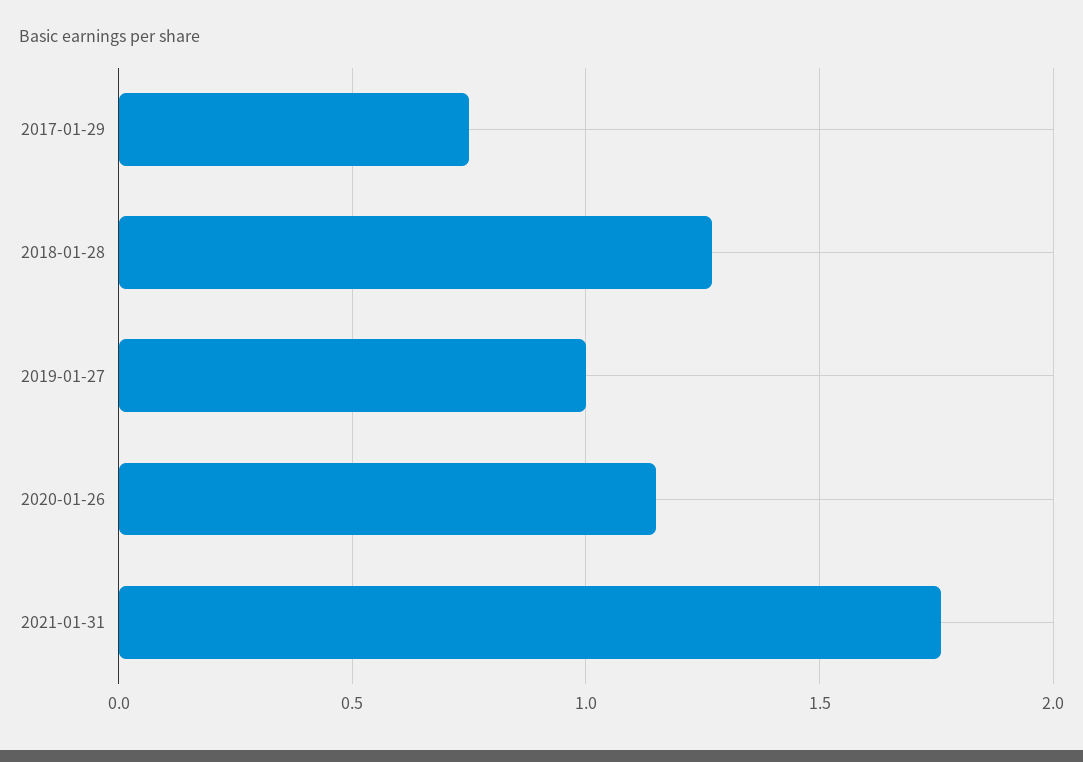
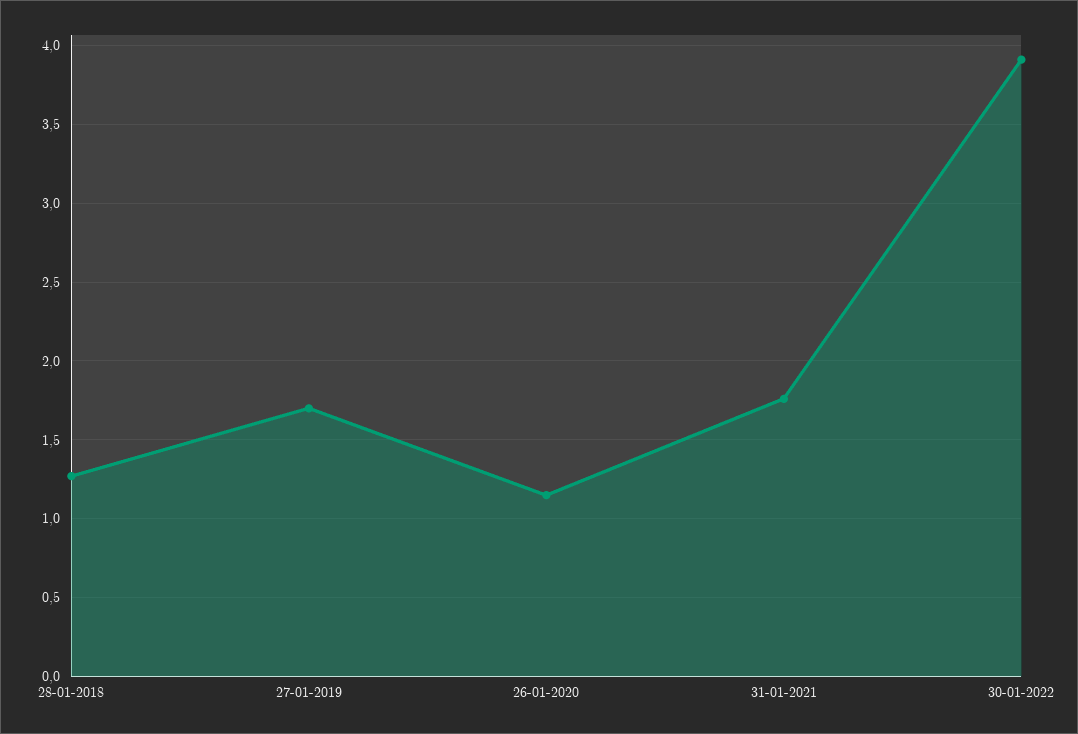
2017-01-29: 0.75 -> none
2019-01-27: 1 -> 1.7
30-01-2022: none -> 3.9

